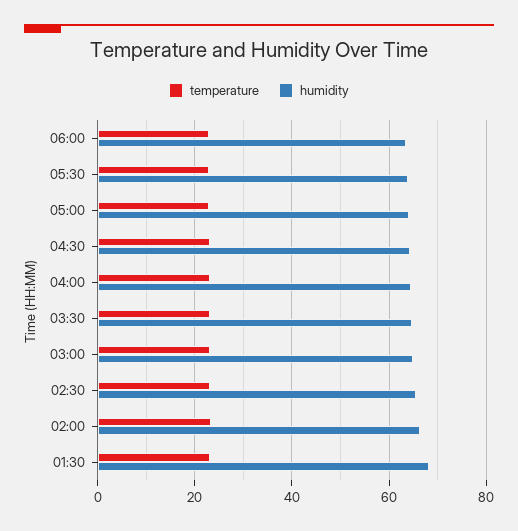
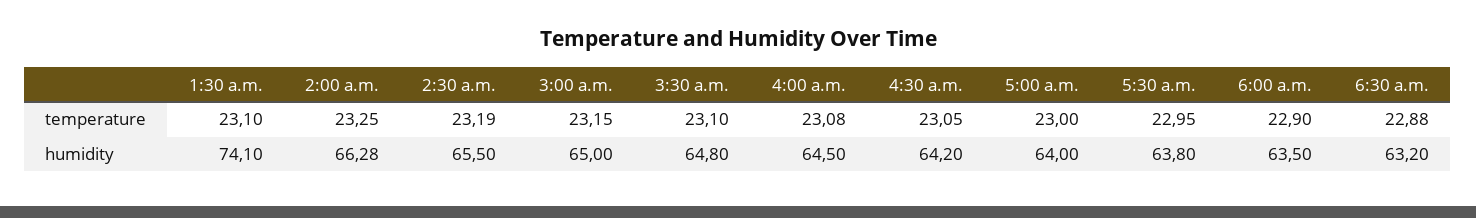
humidity, 01:30: 68 -> 74.1
temperature, 6:30 a.m.: none -> 22.88
humidity, 6:30 a.m.: none -> 63.2

